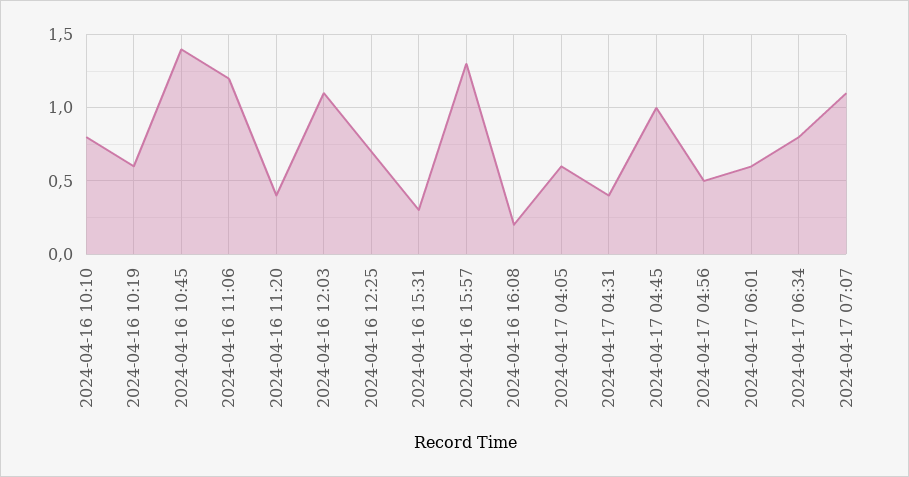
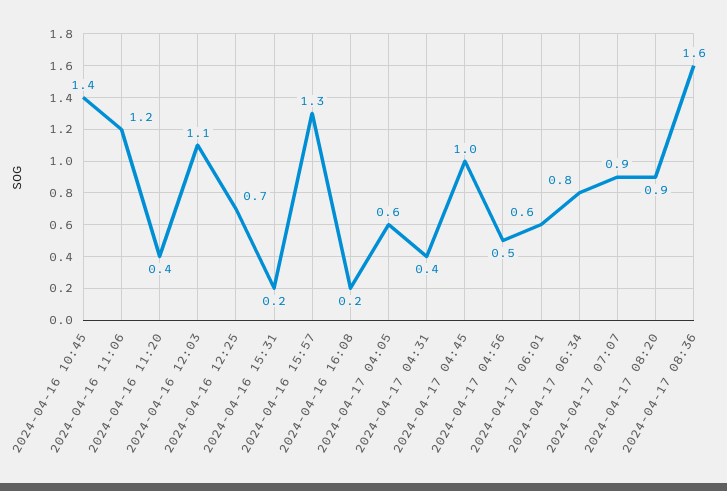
2024-04-16 10:10: 0.8 -> none
2024-04-16 10:19: 0.6 -> none
2024-04-16 15:31: 0.3 -> 0.2
2024-04-17 07:07: 1.1 -> 0.9
2024-04-17 08:20: none -> 0.9
2024-04-17 08:36: none -> 1.6

